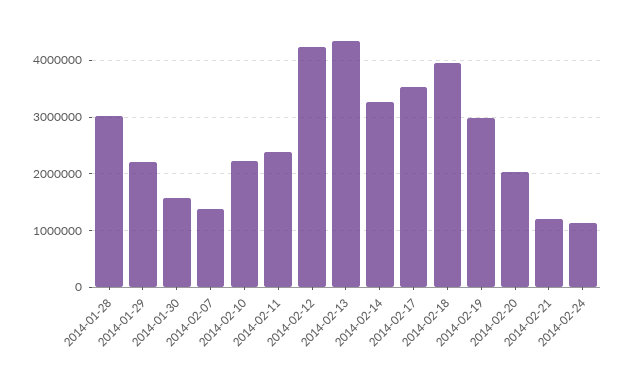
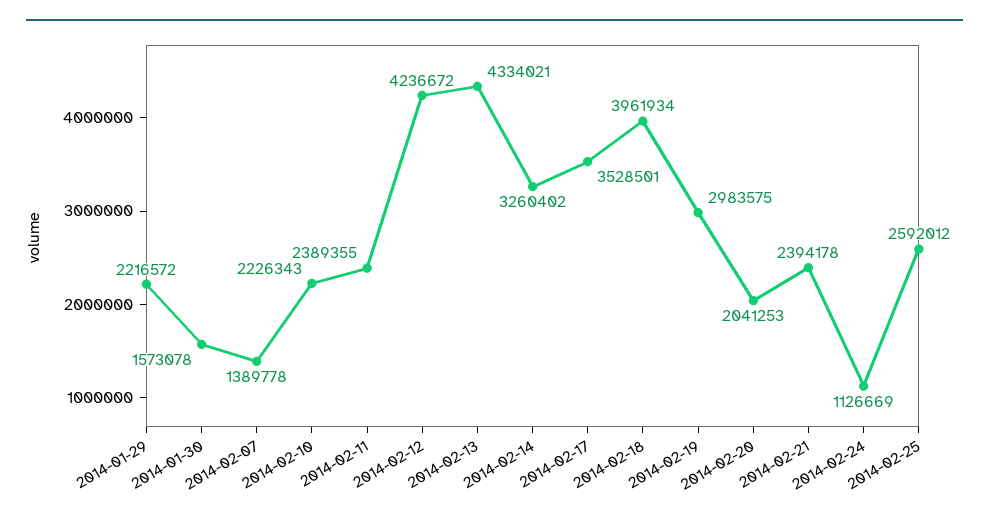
2014-01-28: 3000000 -> none
2014-02-21: 1200000 -> 2394178
2014-02-25: none -> 2592012

